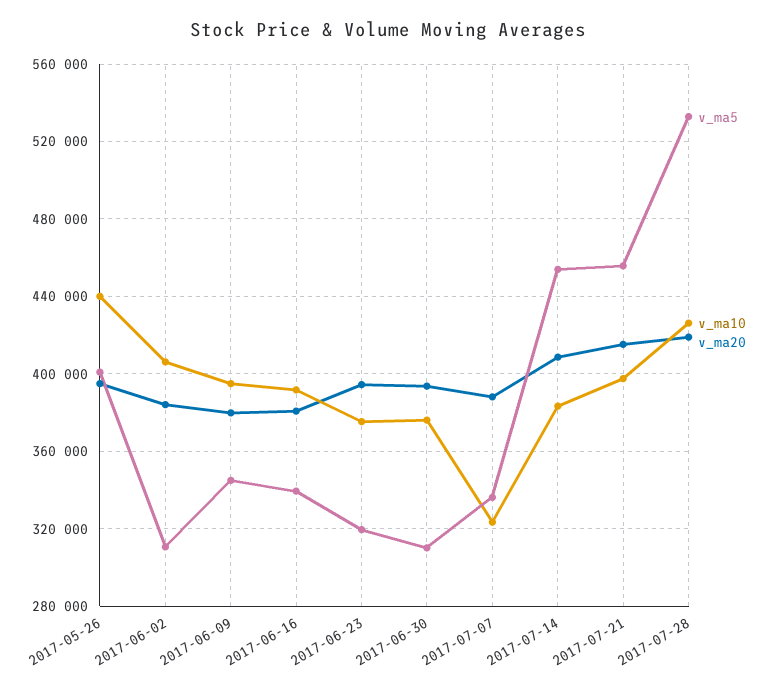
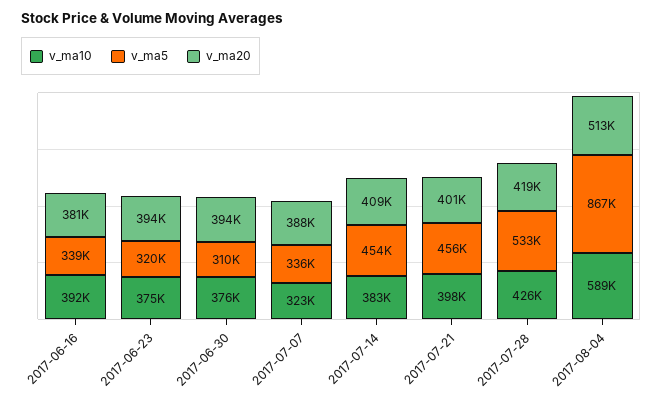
v_ma5, 2017-05-26: 400000 -> none
v_ma10, 2017-05-26: 440000 -> none
v_ma20, 2017-05-26: 395000 -> none
v_ma5, 2017-06-02: 310000 -> none
v_ma10, 2017-06-02: 405000 -> none
v_ma20, 2017-06-02: 385000 -> none
v_ma5, 2017-06-09: 345000 -> none
v_ma10, 2017-06-09: 395000 -> none
v_ma20, 2017-06-09: 380000 -> none
v_ma20, 2017-07-21: 415000 -> 401000
v_ma10, 2017-08-04: none -> 589000
v_ma5, 2017-08-04: none -> 867000
v_ma20, 2017-08-04: none -> 513000

